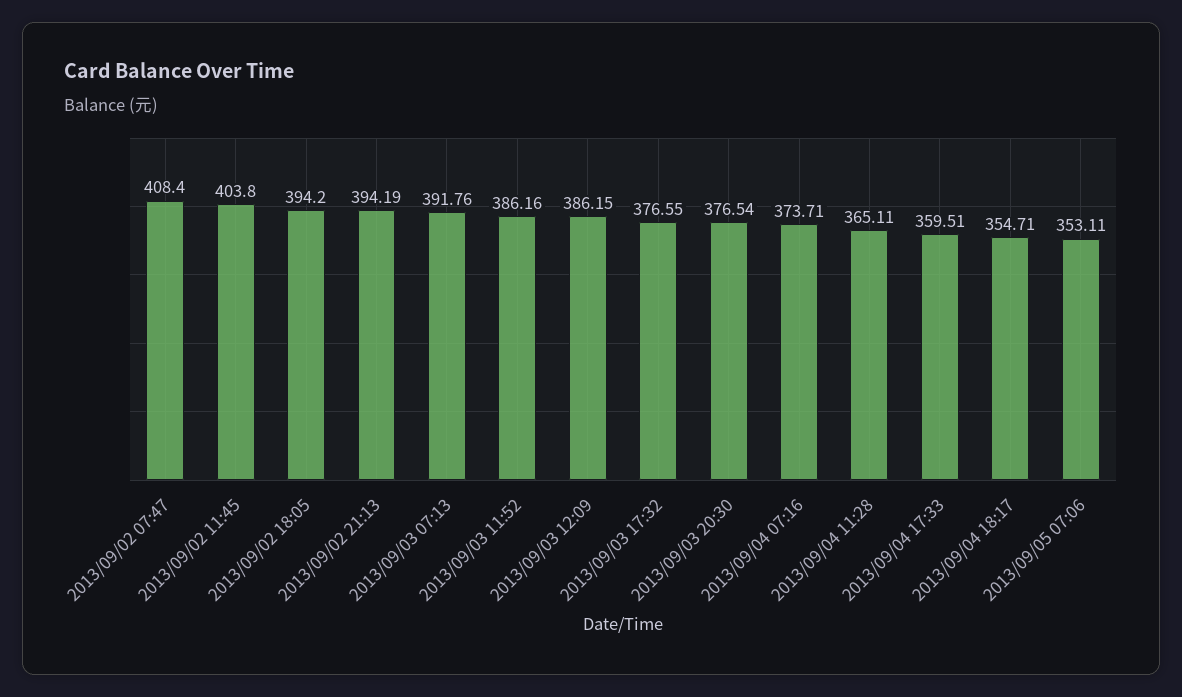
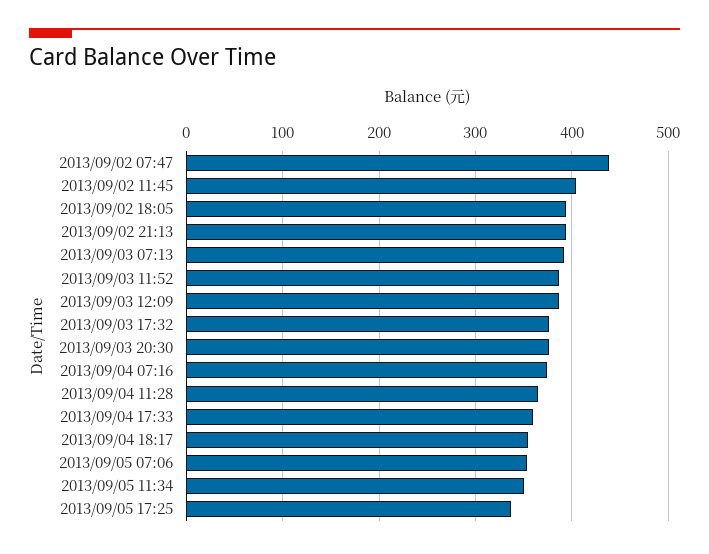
2013/09/02 07:47: 408.4 -> 440
2013/09/05 11:34: none -> 350
2013/09/05 17:25: none -> 340

